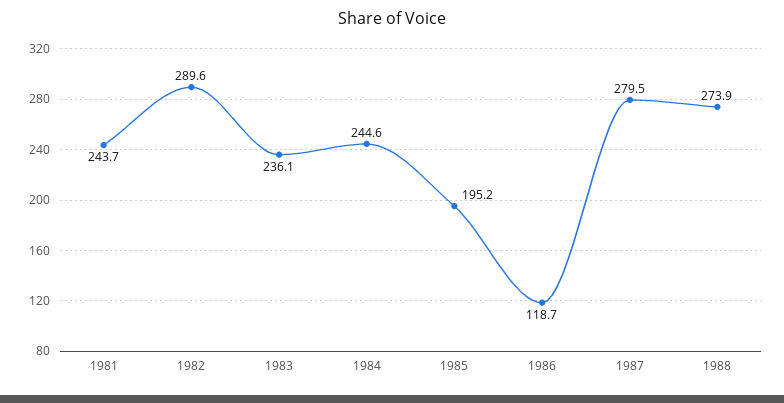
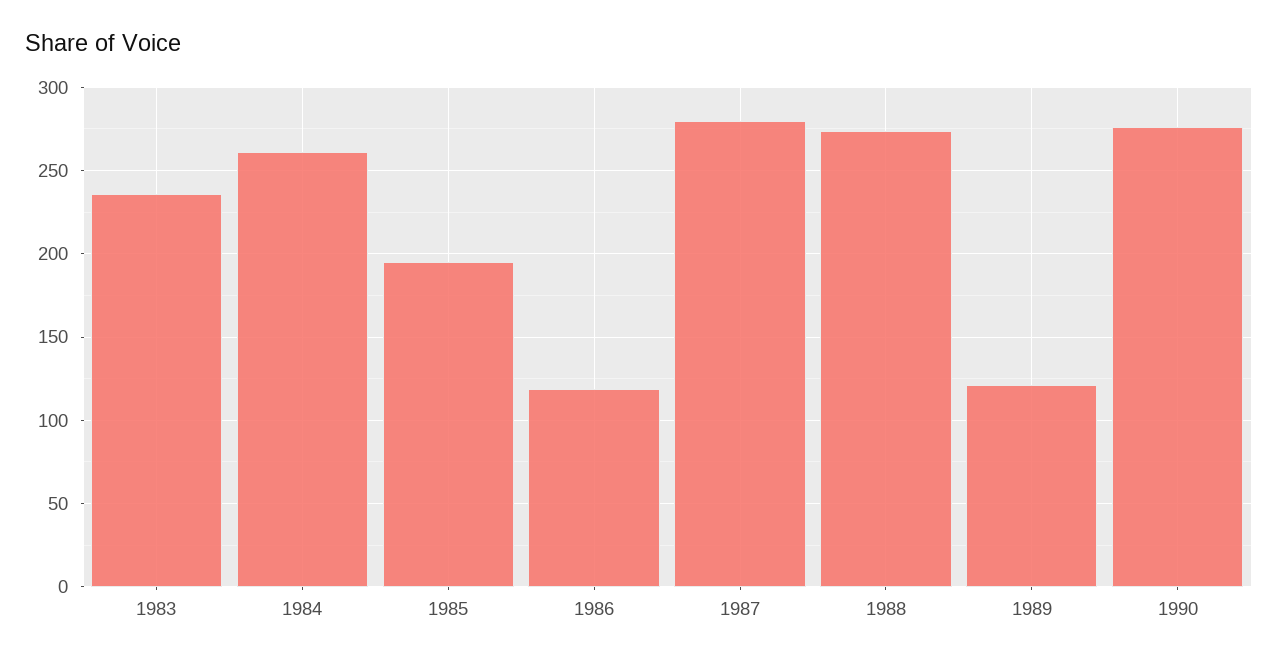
1981: 243.7 -> none
1982: 289.6 -> none
1984: 244.6 -> 260
1989: none -> 120
1990: none -> 275

